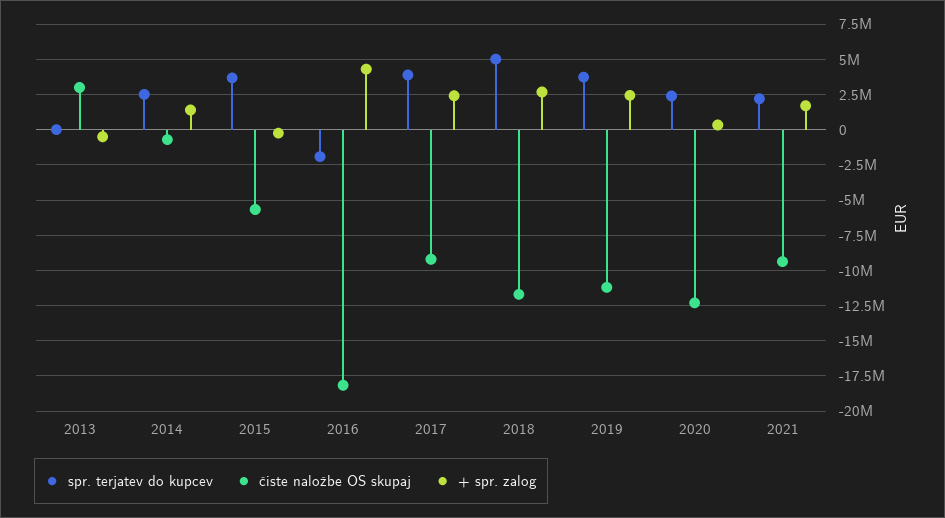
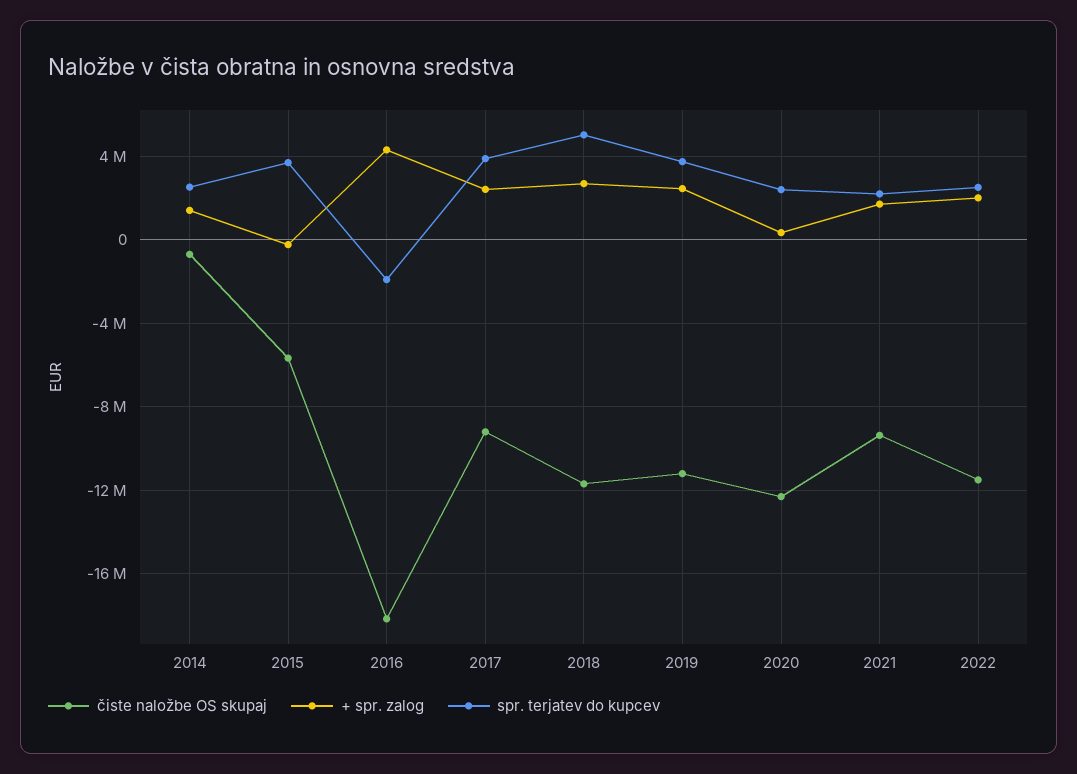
spr. terjatev do kupcev, 2013: 0 -> none
čiste naložbe OS skupaj, 2013: 3000000 -> none
+ spr. zalog, 2013: -500000 -> none
čiste naložbe OS skupaj, 2022: none -> -11500000
+ spr. zalog, 2022: none -> 2000000
spr. terjatev do kupcev, 2022: none -> 2500000

